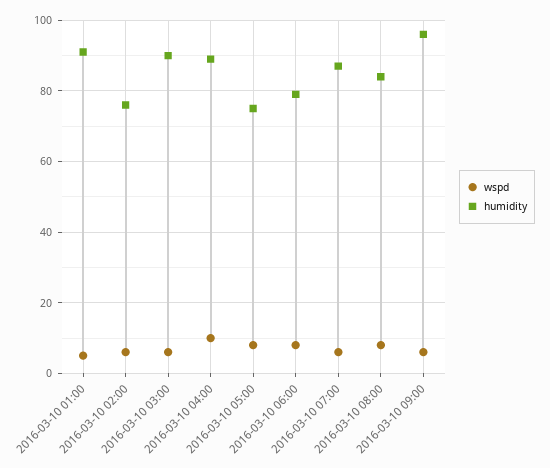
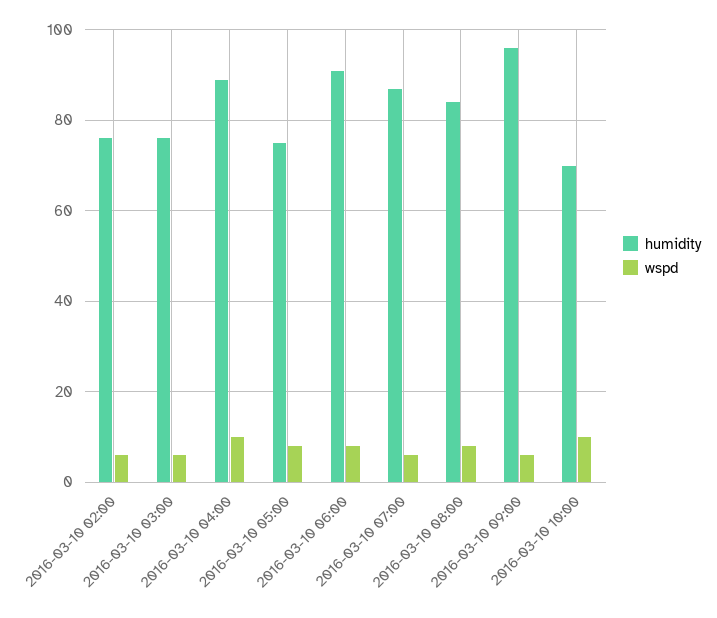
wspd, 2016-03-10 01:00: 5 -> none
humidity, 2016-03-10 01:00: 90 -> none
humidity, 2016-03-10 03:00: 90 -> 75
humidity, 2016-03-10 06:00: 80 -> 90
humidity, 2016-03-10 10:00: none -> 70
wspd, 2016-03-10 10:00: none -> 10

